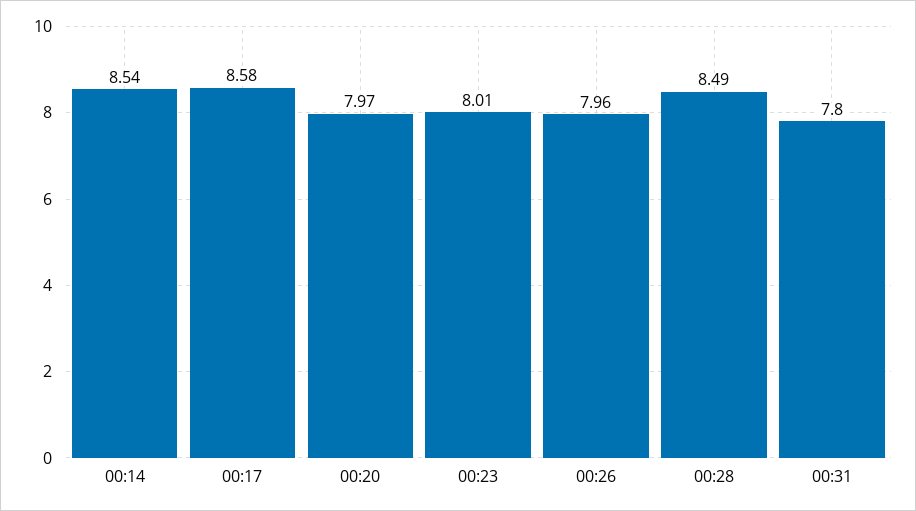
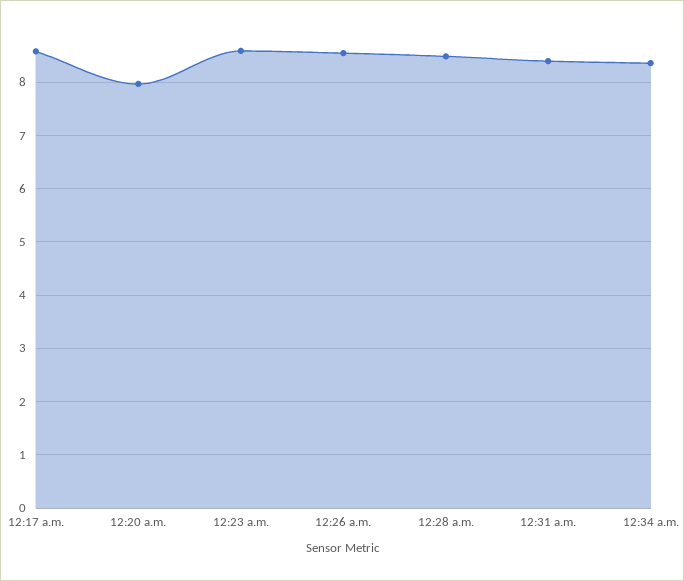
00:14: 8.54 -> none
00:23: 8.01 -> 8.6
00:26: 7.96 -> 8.6
00:31: 7.8 -> 8.4
12:34 a.m.: none -> 8.4

